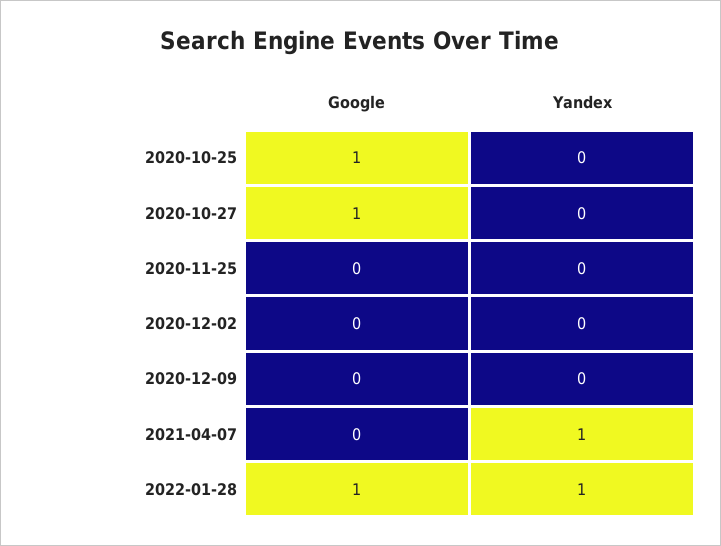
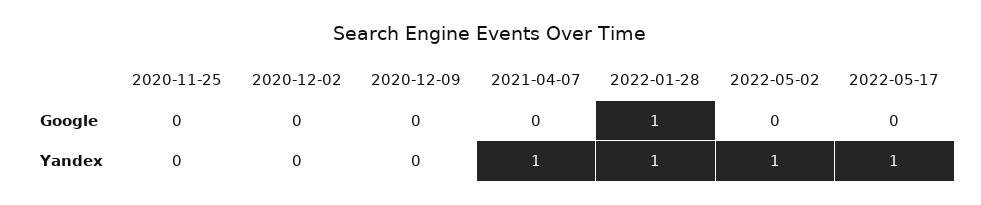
Google, 2020-10-25: 1 -> none
Yandex, 2020-10-25: 0 -> none
Google, 2020-10-27: 1 -> none
Yandex, 2020-10-27: 0 -> none
Google, 2022-05-02: none -> 0
Google, 2022-05-17: none -> 0
Yandex, 2022-05-02: none -> 1
Yandex, 2022-05-17: none -> 1

